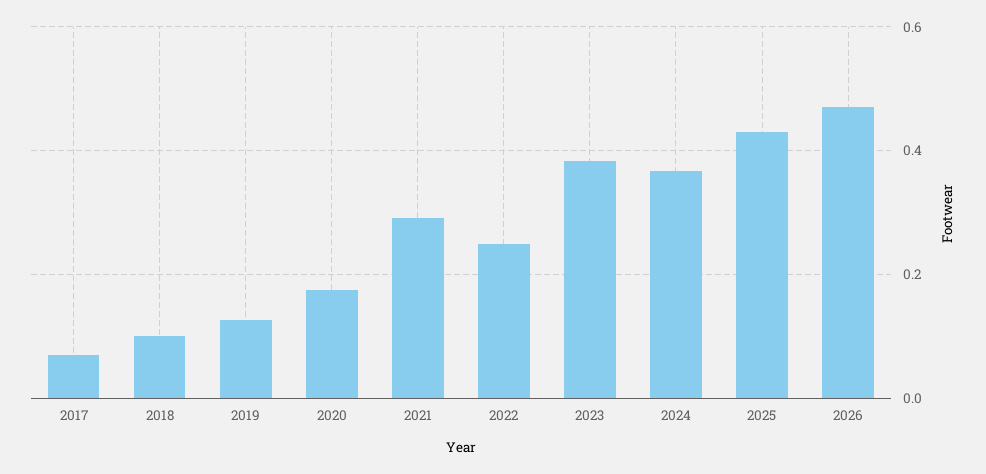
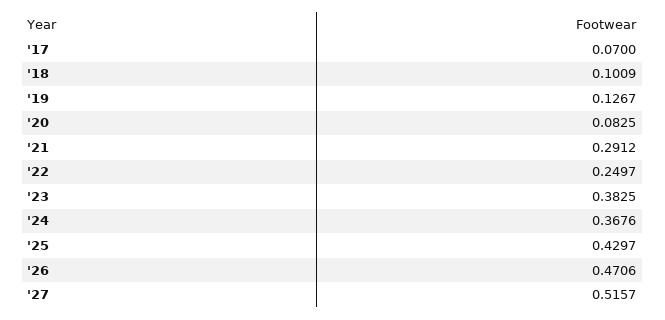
2020: 0.18 -> 0.0825
'27: none -> 0.5157

